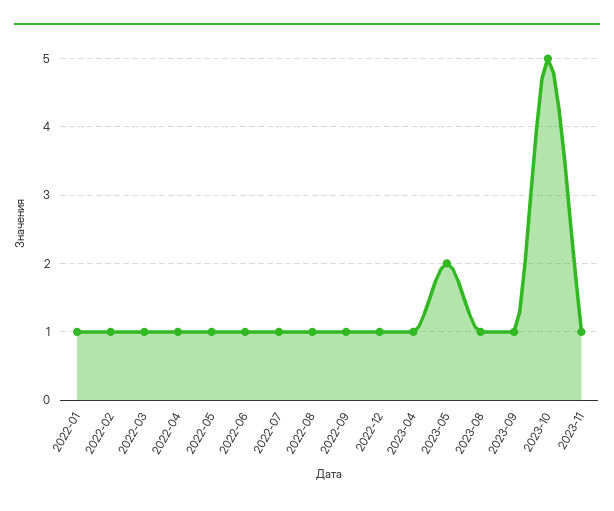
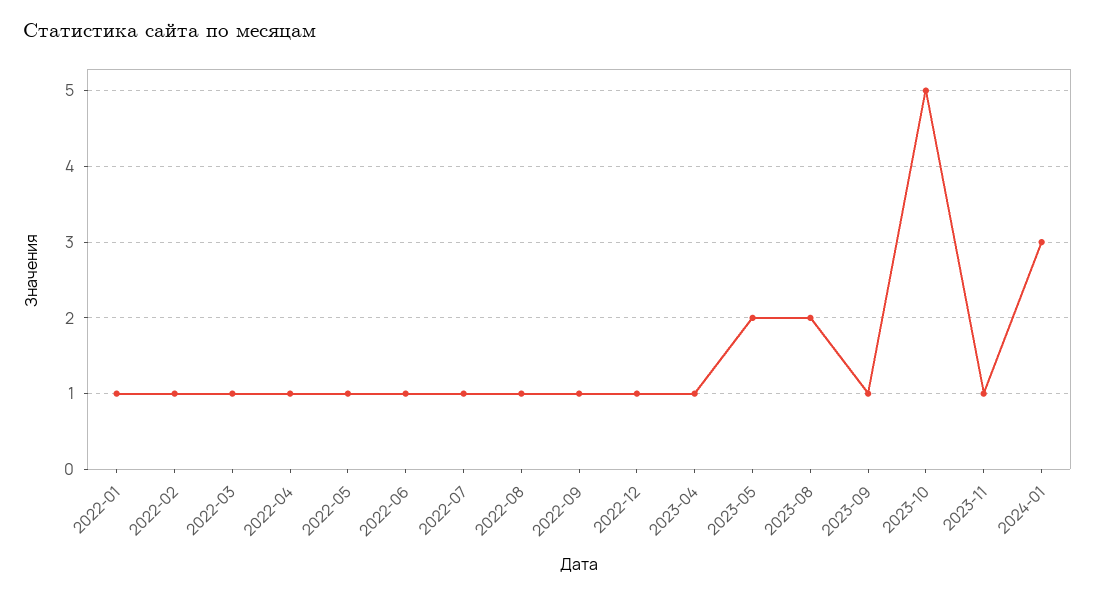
2023-08: 1 -> 2
2024-01: none -> 3

